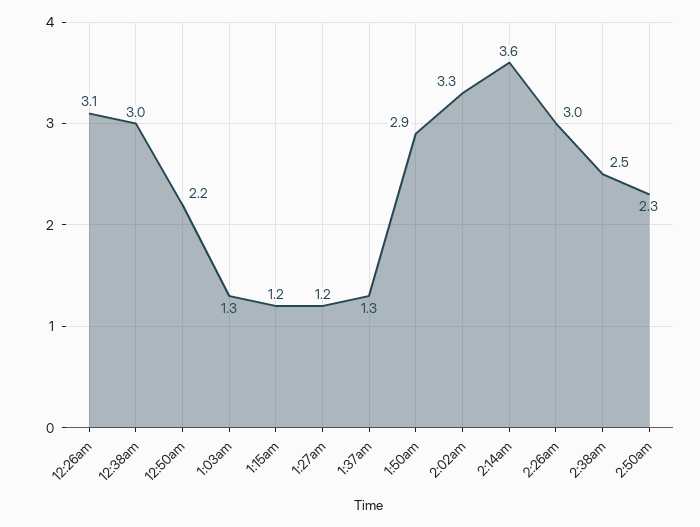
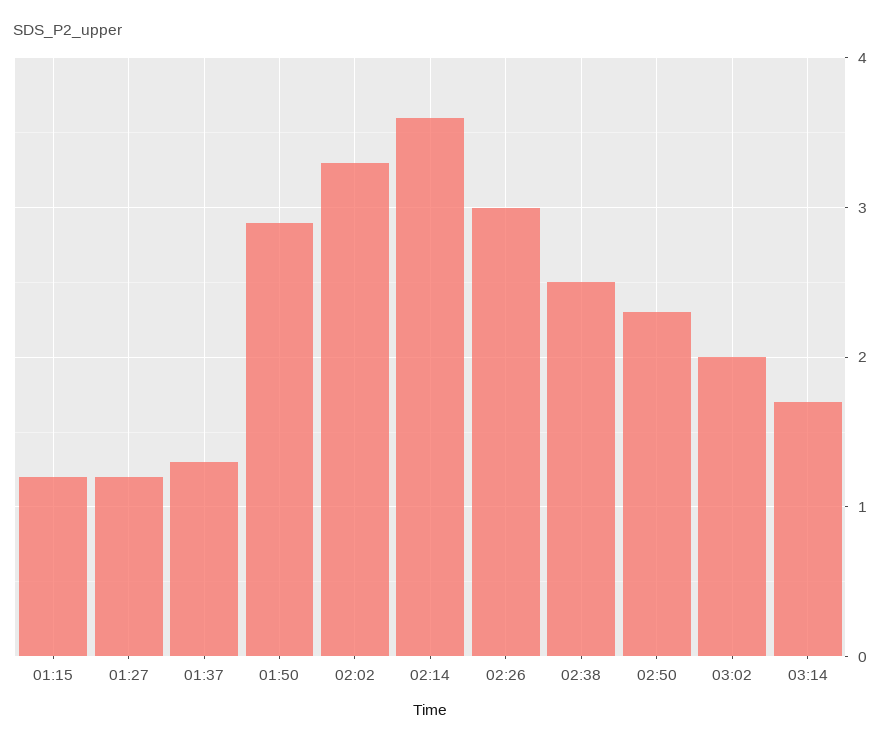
12:26am: 3.1 -> none
12:38am: 3 -> none
12:50am: 2.2 -> none
1:03am: 1.3 -> none
03:02: none -> 2
03:14: none -> 1.7

